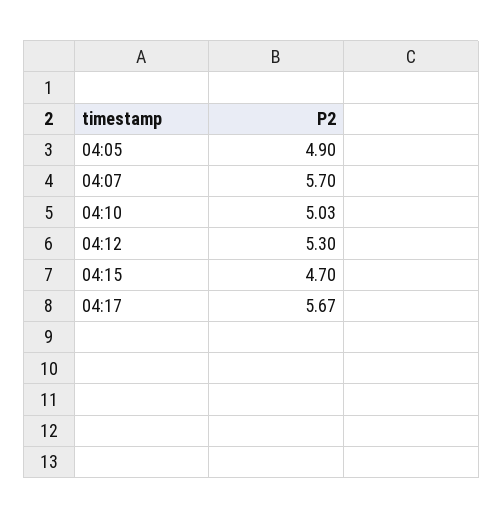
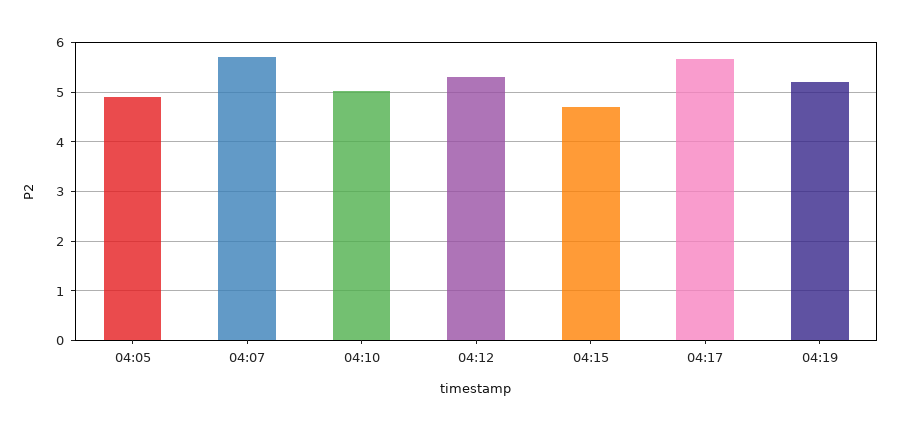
04:19: none -> 5.2

